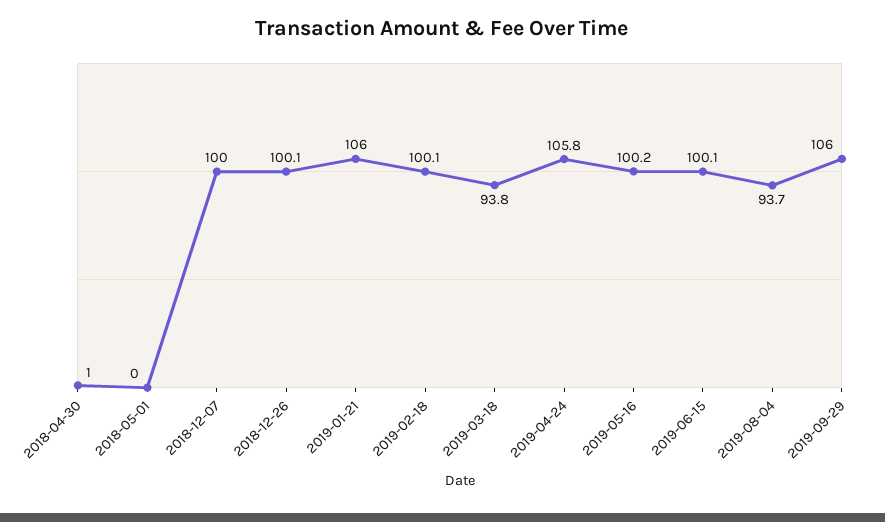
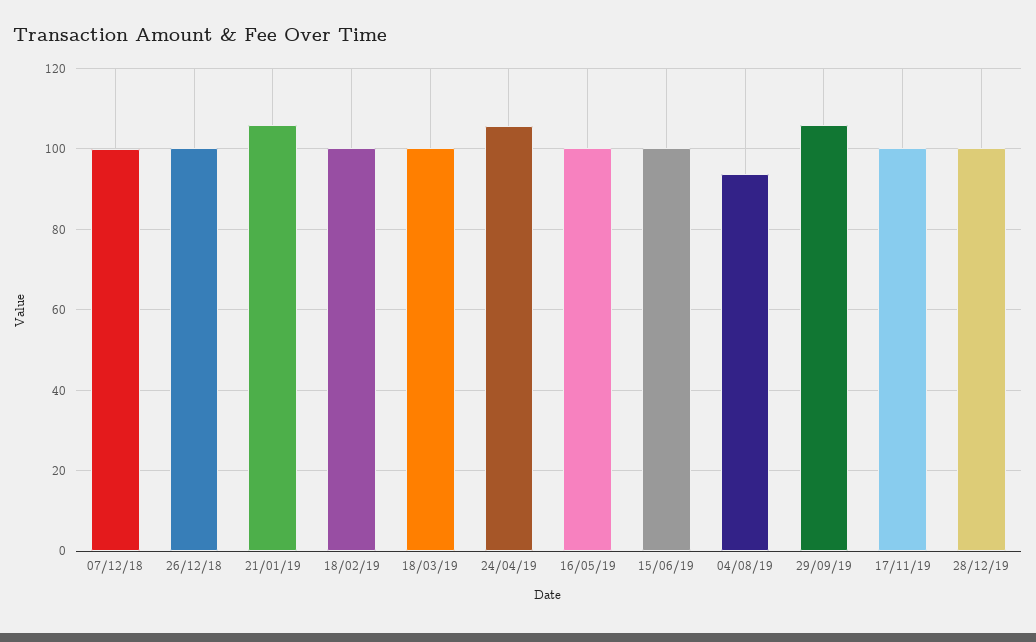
2018-04-30: 1 -> none
2018-05-01: 0 -> none
2019-03-18: 93.8 -> 100
17/11/19: none -> 100
28/12/19: none -> 100

